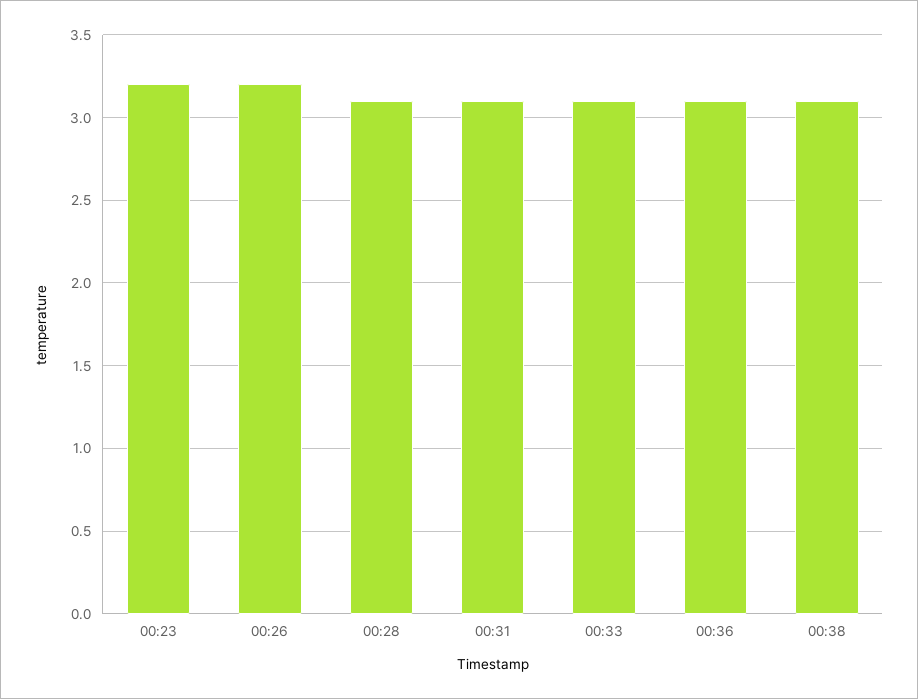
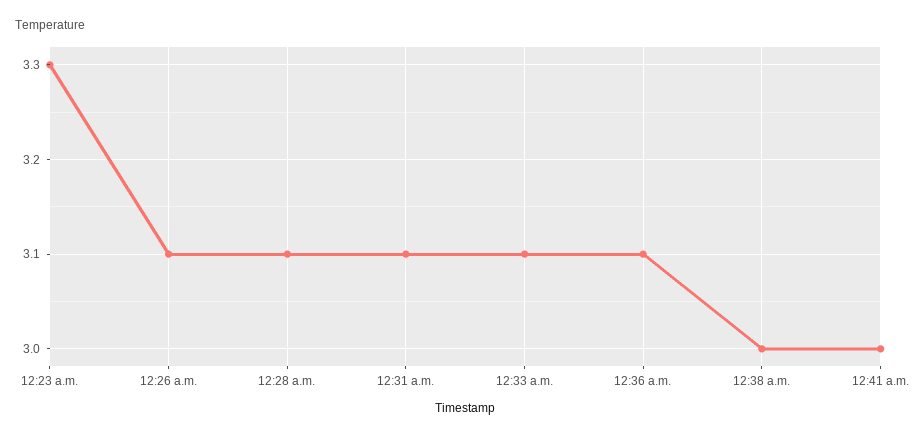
00:23: 3.2 -> 3.3
00:26: 3.2 -> 3.1
00:38: 3.1 -> 3
12:41 a.m.: none -> 3

